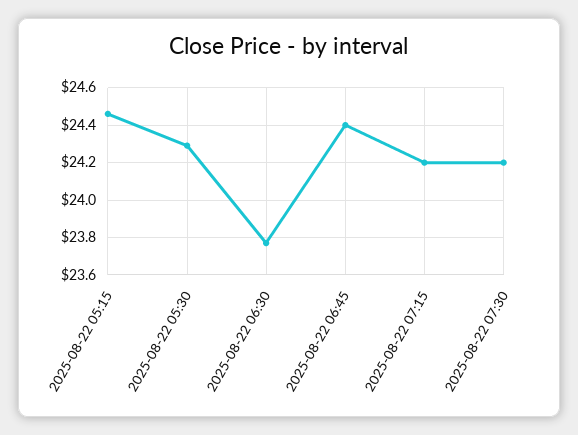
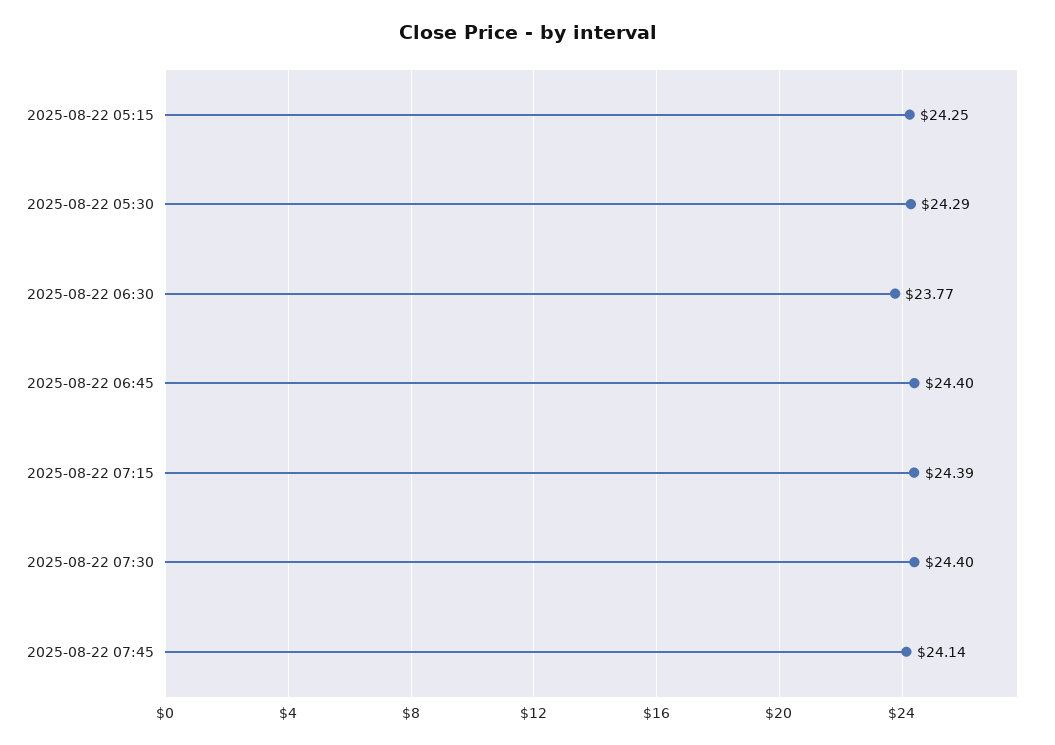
2025-08-22 05:15: 24.45 -> 24.25
2025-08-22 07:15: 24.2 -> 24.39
2025-08-22 07:30: 24.2 -> 24.4
2025-08-22 07:45: none -> 24.14

